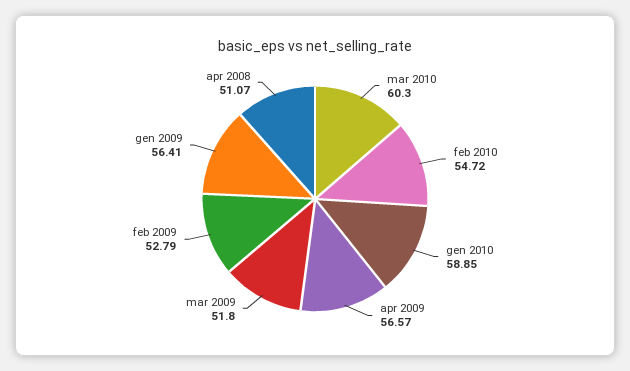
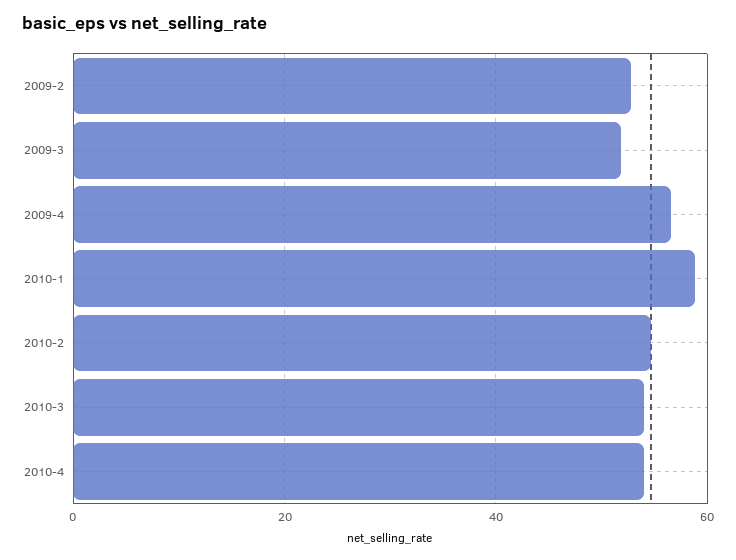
mar 2010: 60.3 -> 54
gen 2009: 56.41 -> none
apr 2008: 51.07 -> none
2010-4: none -> 54

